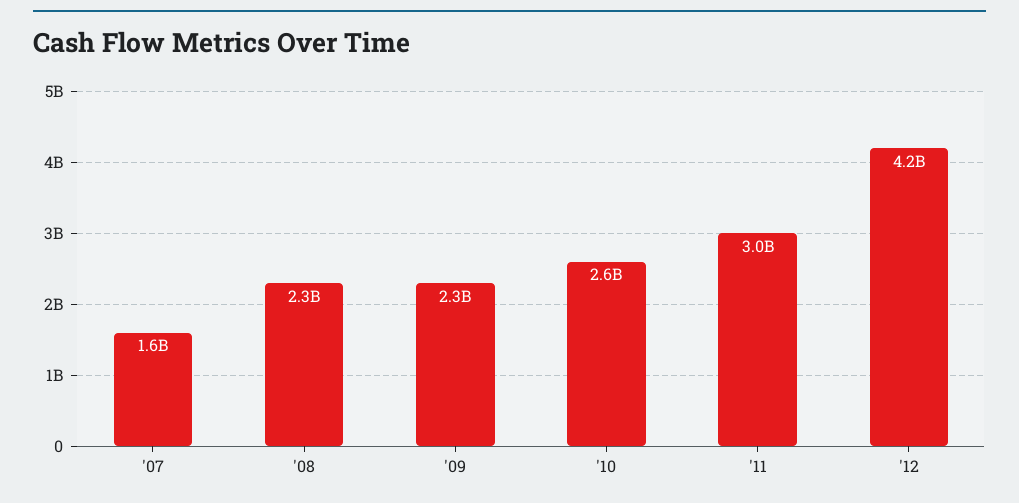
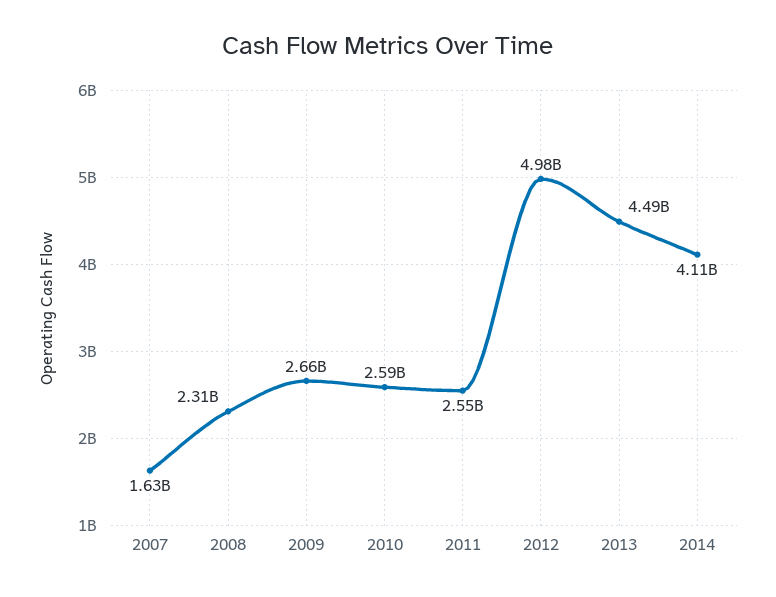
'09: 2300000000 -> 2660000000
'11: 3000000000 -> 2550000000
'12: 4200000000 -> 4980000000
2013: none -> 4490000000
2014: none -> 4110000000

